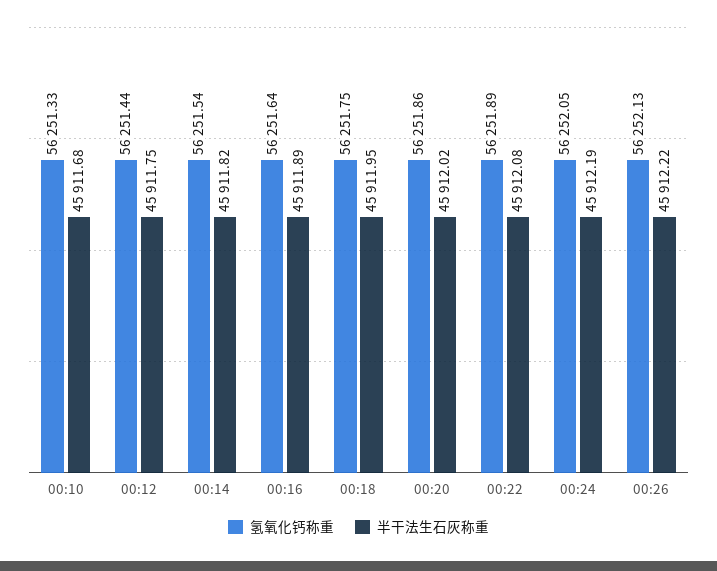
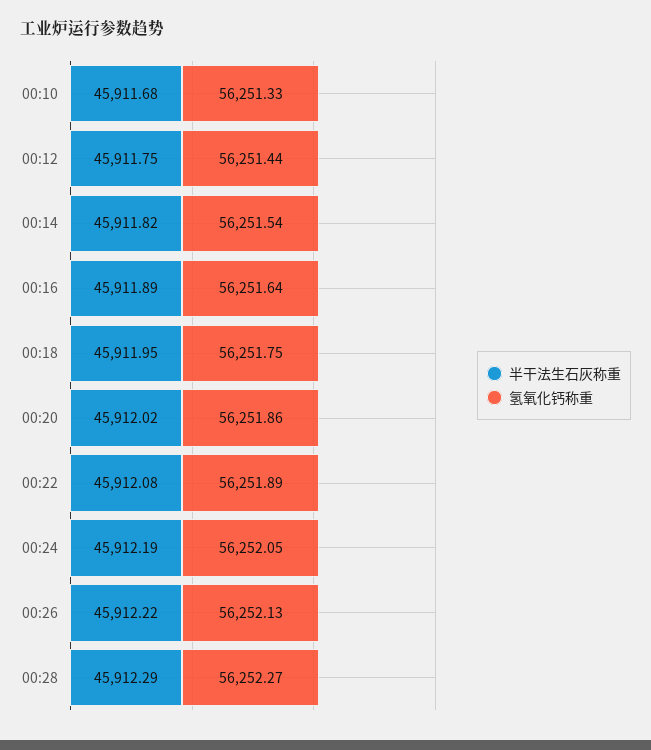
半干法生石灰称重, 00:28: none -> 45912.29
氢氧化钙称重, 00:28: none -> 56252.27

